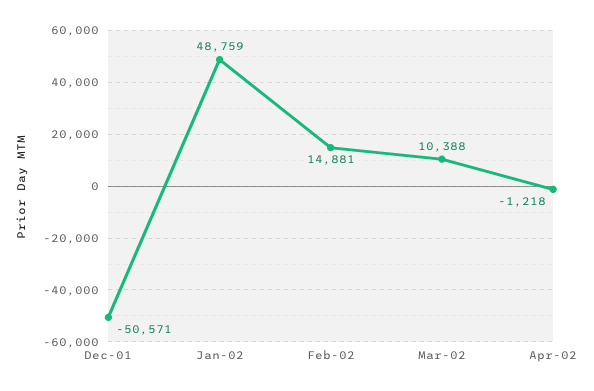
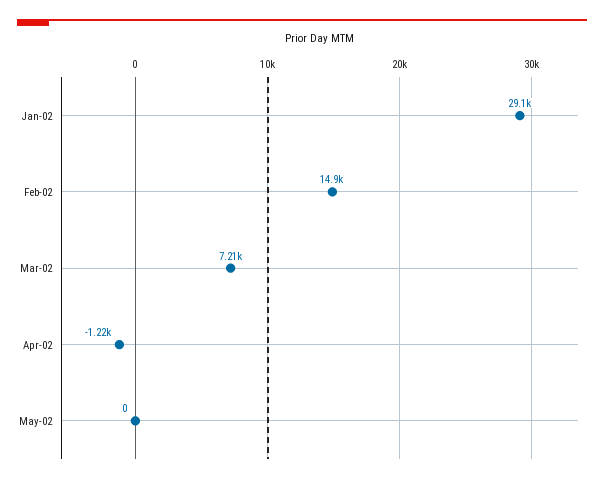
Dec-01: -50571 -> none
Jan-02: 48759 -> 29100
Mar-02: 10388 -> 7210
May-02: none -> 0

